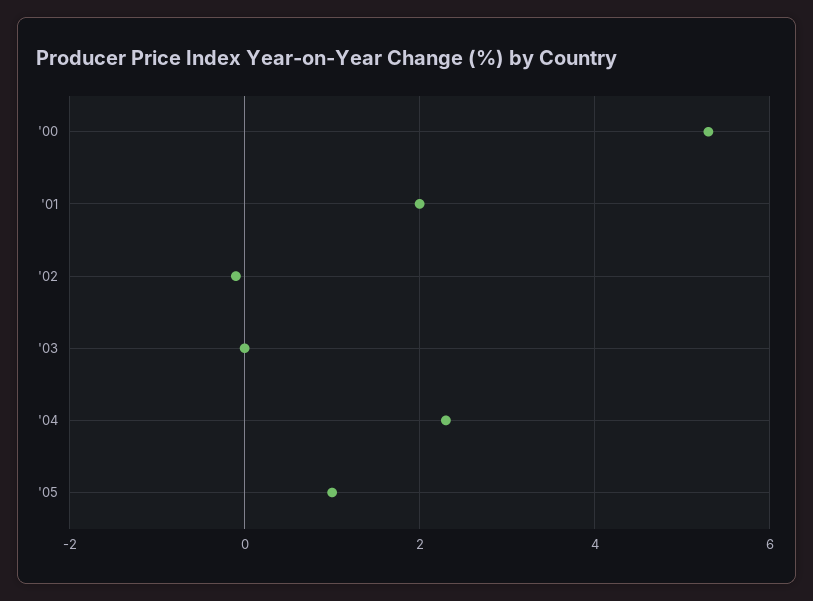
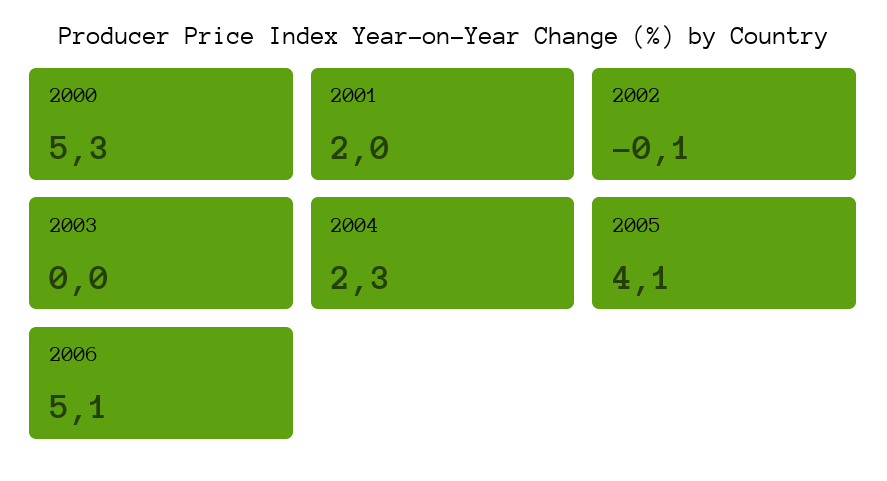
'05: 1 -> 4.1
2006: none -> 5.1

